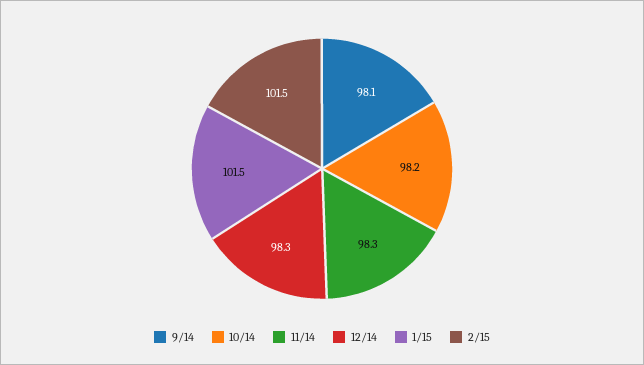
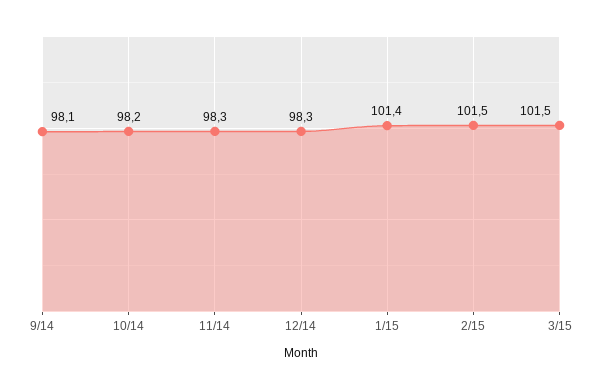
1/15: 101.5 -> 101.4
3/15: none -> 101.5

